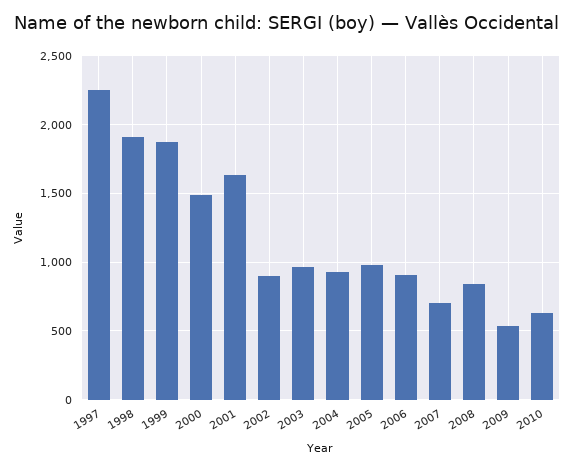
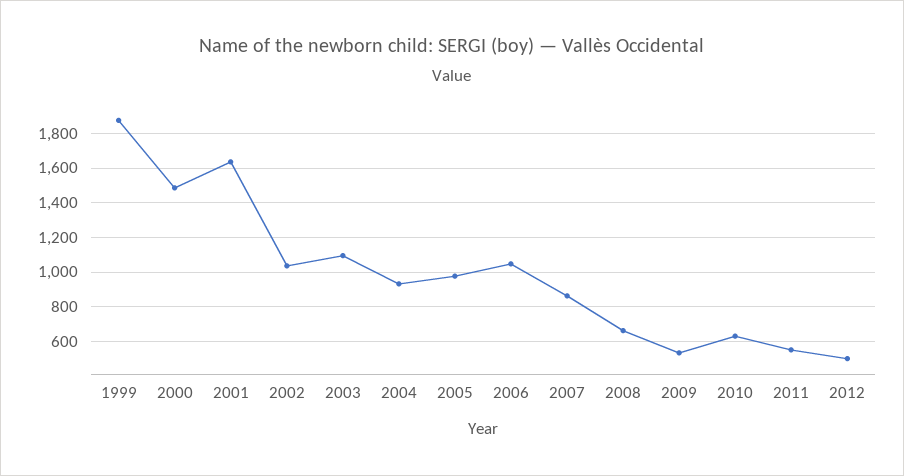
1997: 2250 -> none
1998: 1900 -> none
2002: 900 -> 1050
2003: 950 -> 1100
2006: 900 -> 1050
2007: 700 -> 850
2008: 850 -> 650
2011: none -> 550
2012: none -> 500

